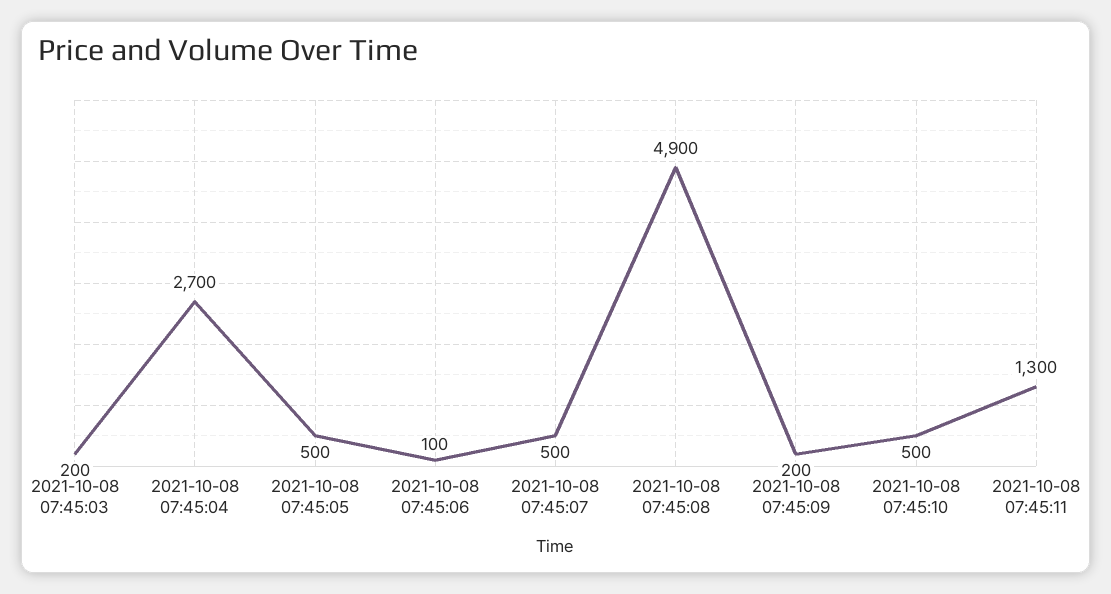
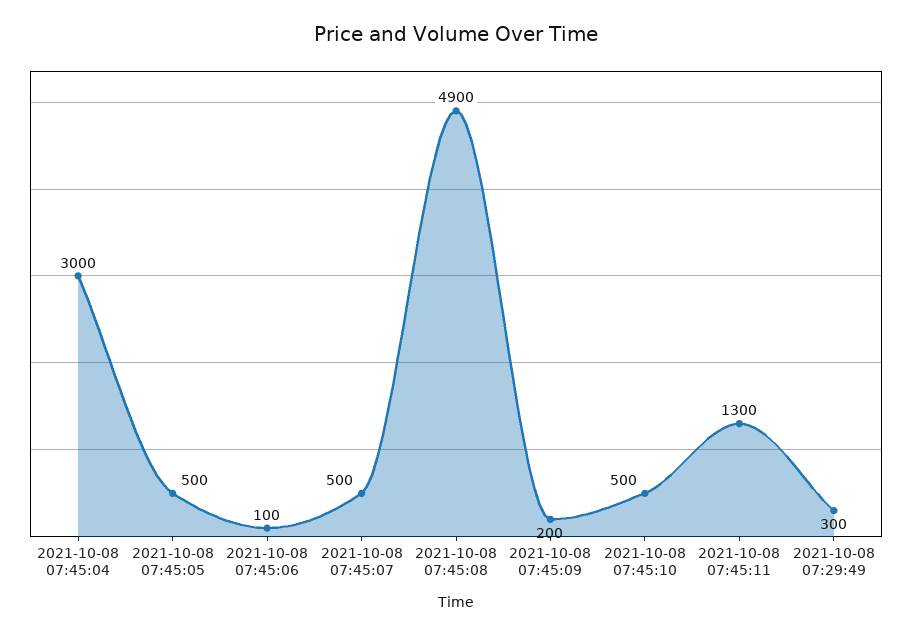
2021-10-08 07:45:03: 200 -> none
2021-10-08 07:45:04: 2700 -> 3000
2021-10-08 07:29:49: none -> 300

